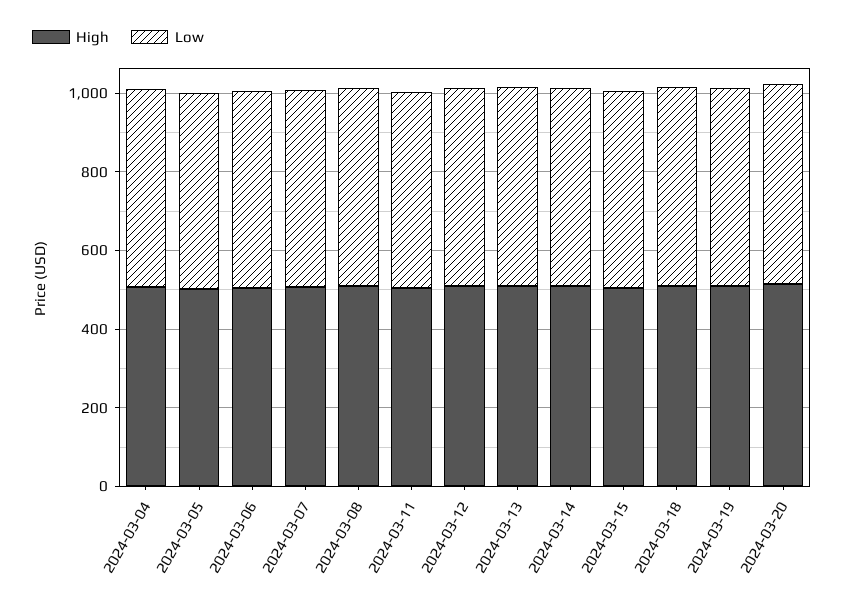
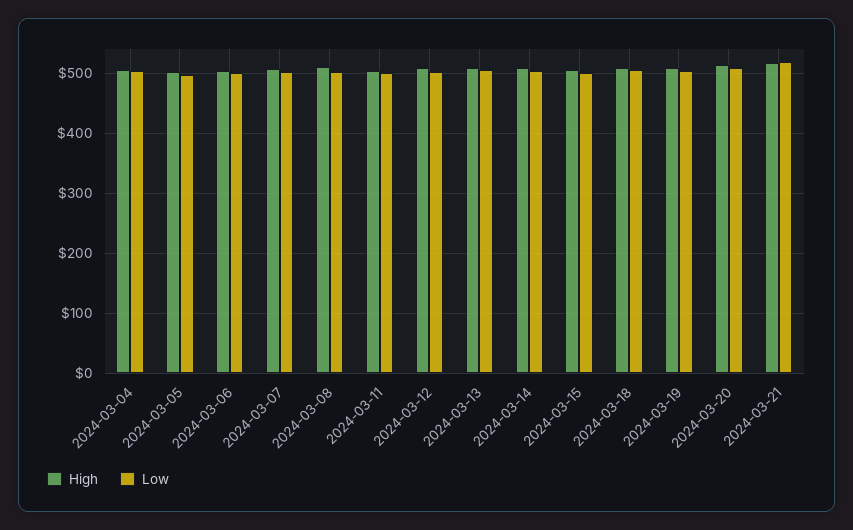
High, 2024-03-21: none -> 520
Low, 2024-03-21: none -> 520

